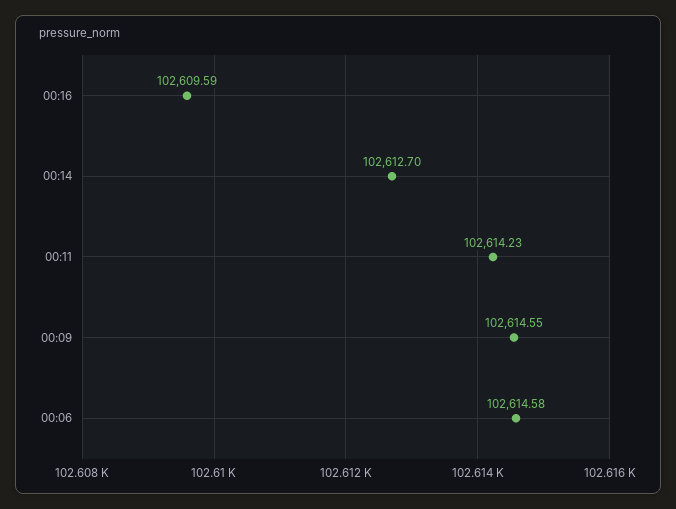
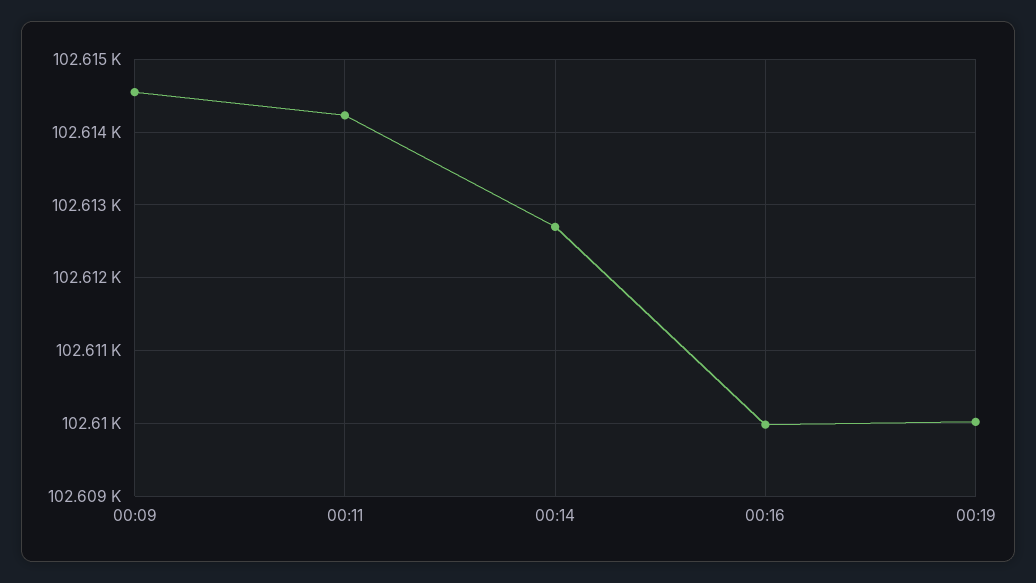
00:16: 102609.59 -> 102610
00:06: 102614.58 -> none
00:19: none -> 102610

